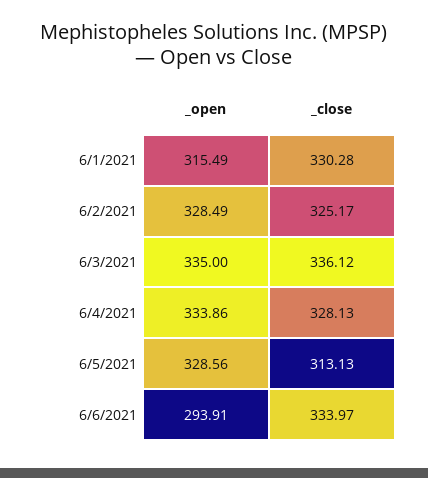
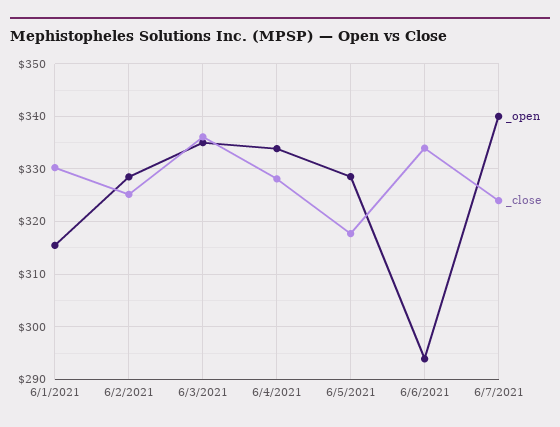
_close, 6/5/2021: 313.13 -> 318
_open, 6/7/2021: none -> 340
_close, 6/7/2021: none -> 324

